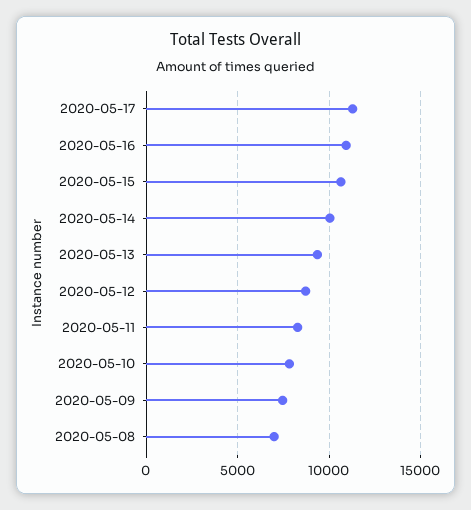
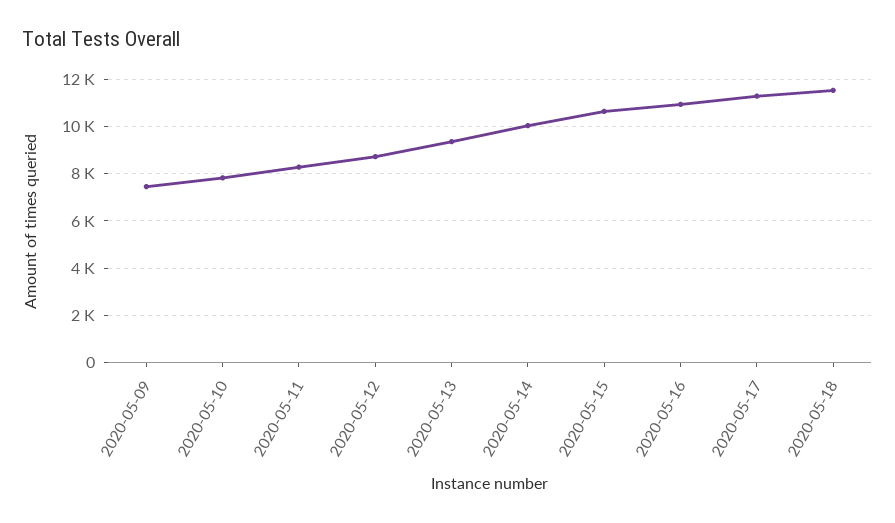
2020-05-08: 7000 -> none
2020-05-18: none -> 11500

